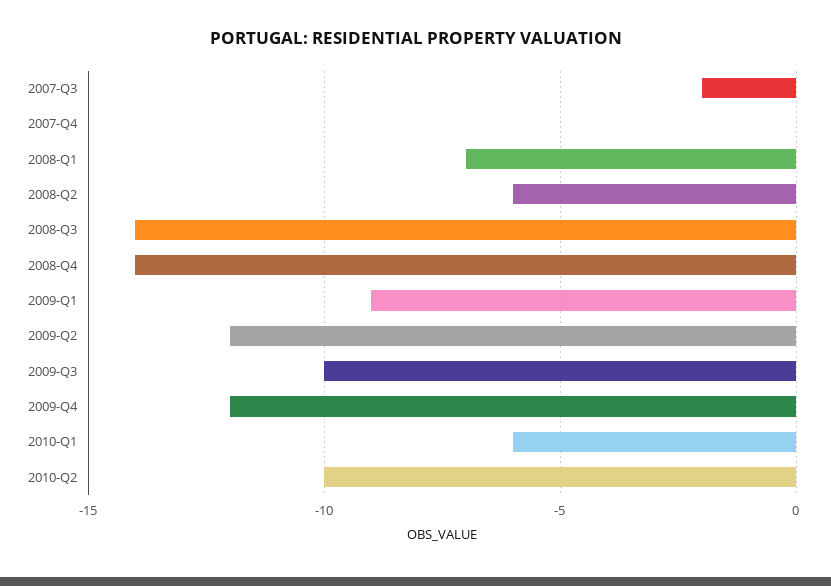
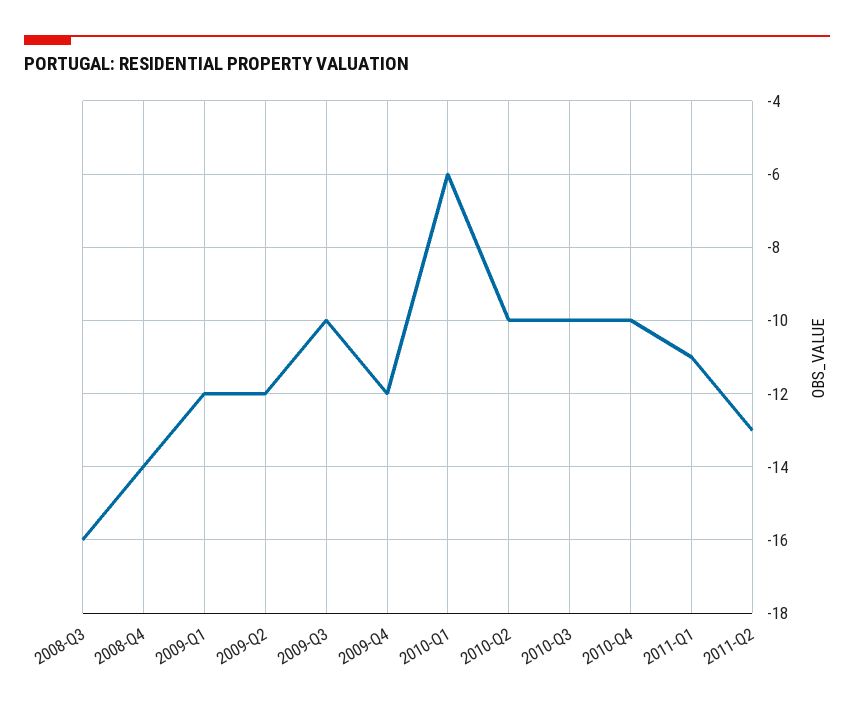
2007-Q3: -2 -> none
2007-Q4: 0 -> none
2008-Q1: -7 -> none
2008-Q2: -6 -> none
2008-Q3: -14 -> -16
2009-Q1: -9 -> -12
2010-Q3: none -> -10
2010-Q4: none -> -10
2011-Q1: none -> -11
2011-Q2: none -> -13

